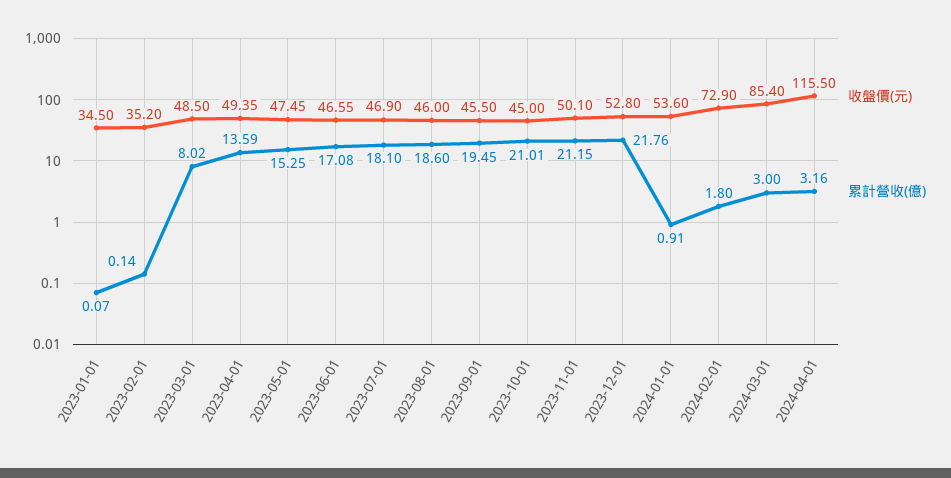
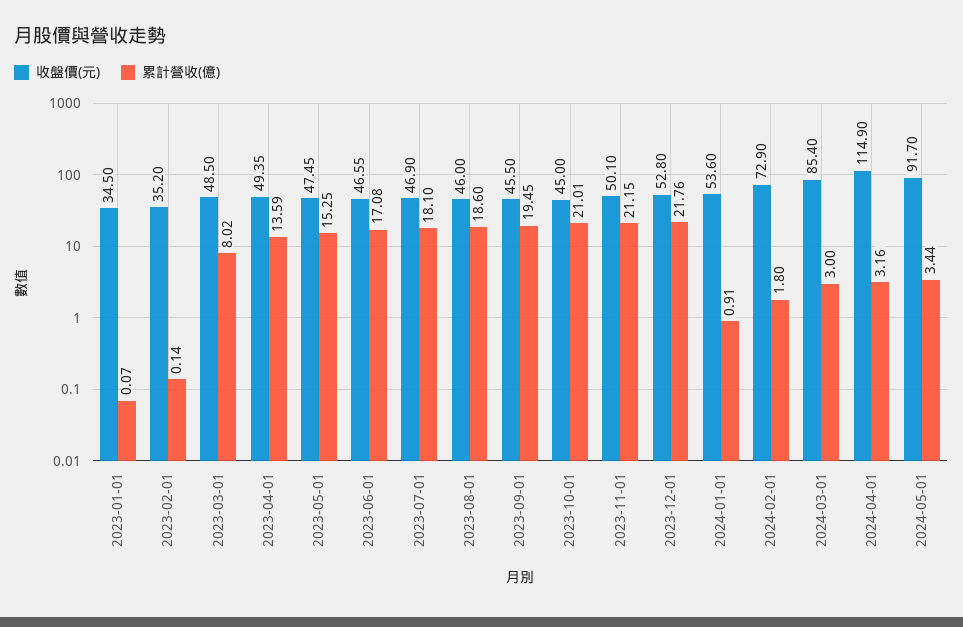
收盤價(元), 2024-04-01: 115.5 -> 114.9
收盤價(元), 2024-05-01: none -> 91.7
累計營收(億), 2024-05-01: none -> 3.44

